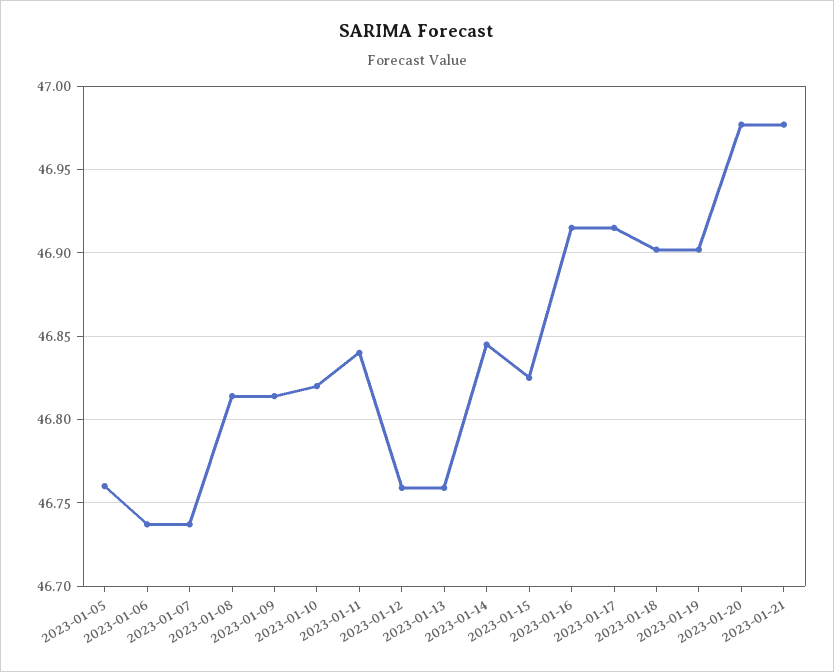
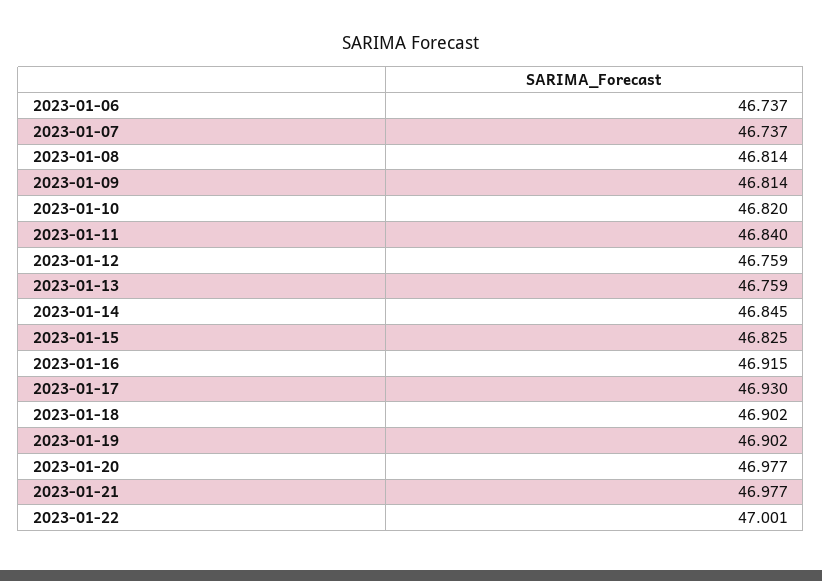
2023-01-05: 46.76 -> none
2023-01-17: 46.915 -> 46.93
2023-01-22: none -> 47.001

